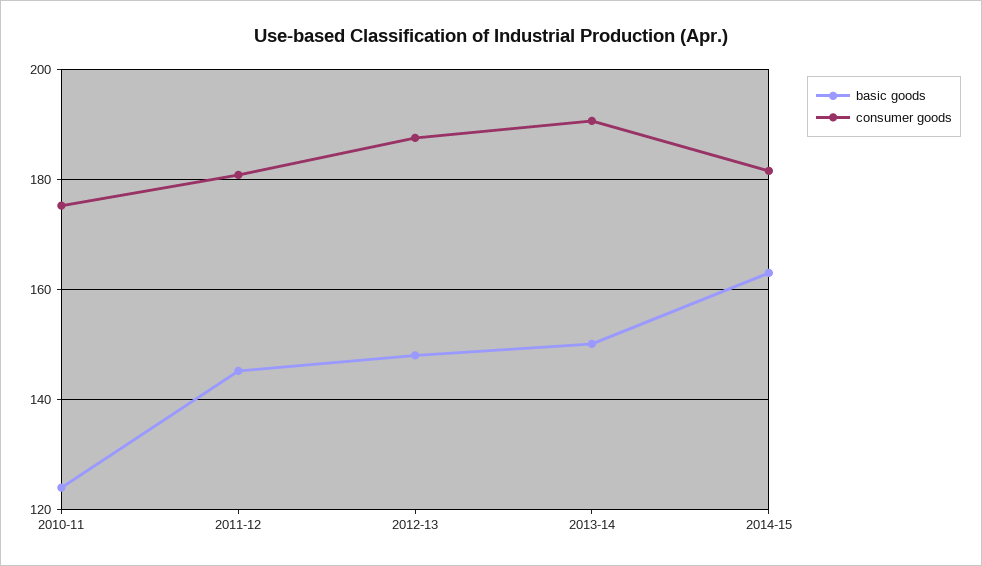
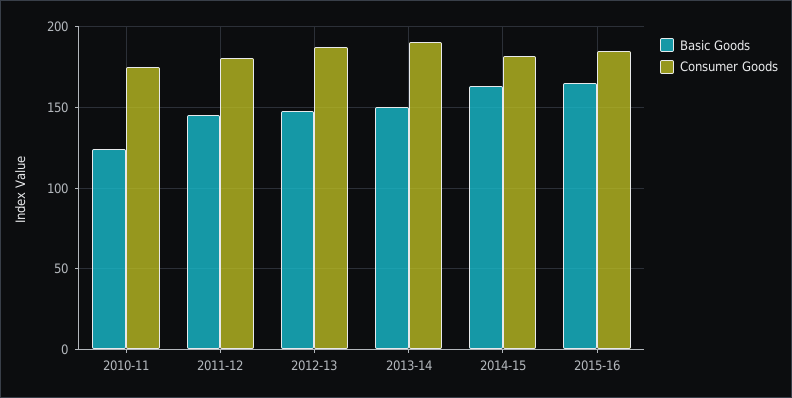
basic goods, 2015-16: none -> 165
consumer goods, 2015-16: none -> 185

